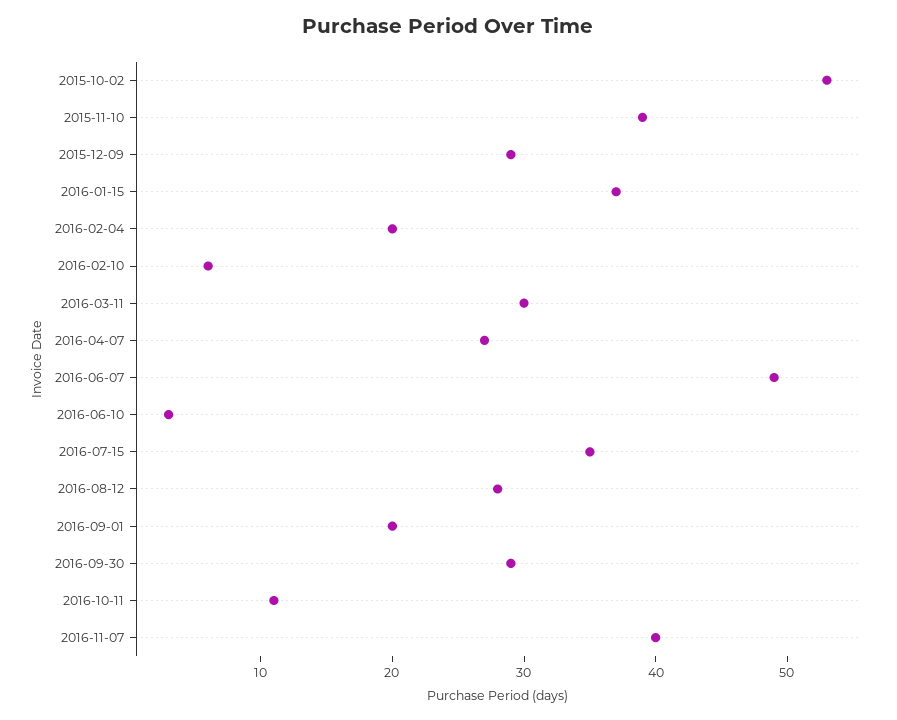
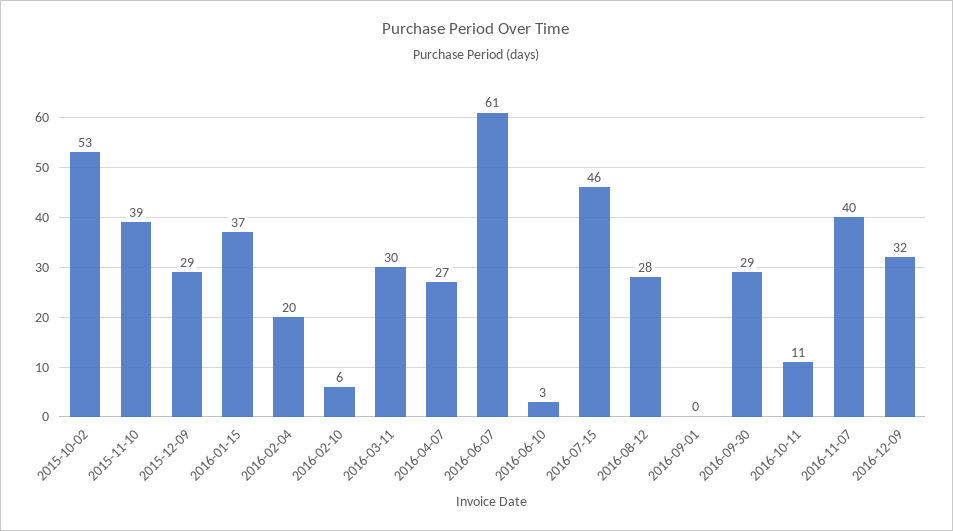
2016-06-07: 49 -> 61
2016-07-15: 35 -> 46
2016-09-01: 20 -> 0
2016-12-09: none -> 32

